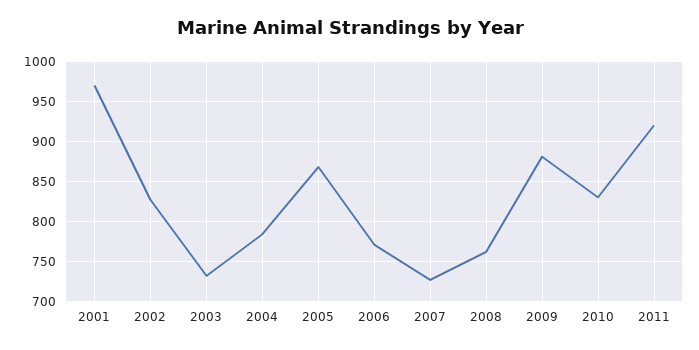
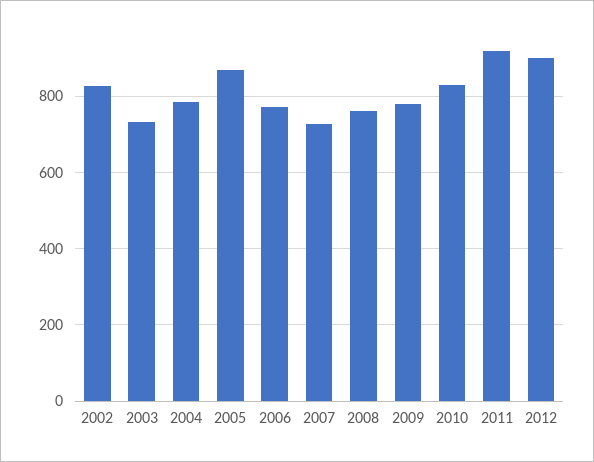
2001: 970 -> none
2009: 880 -> 780
2012: none -> 900

